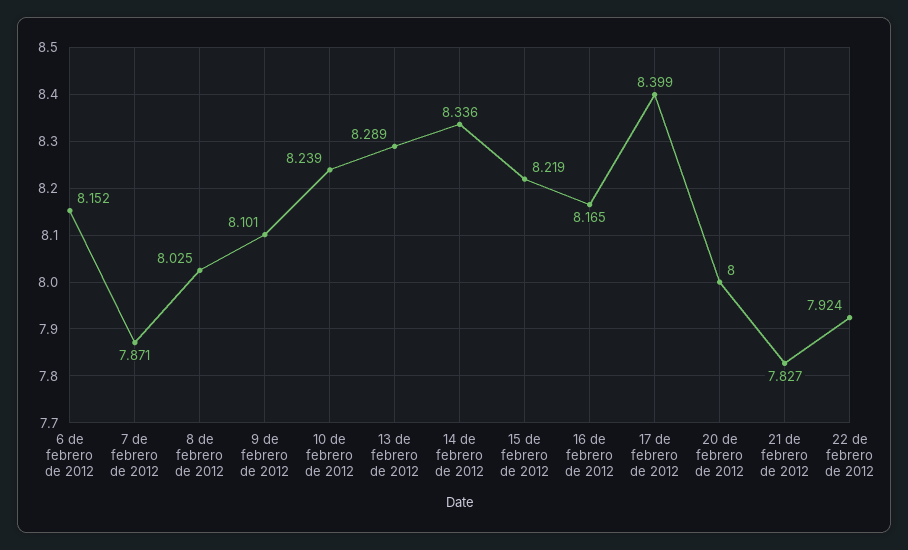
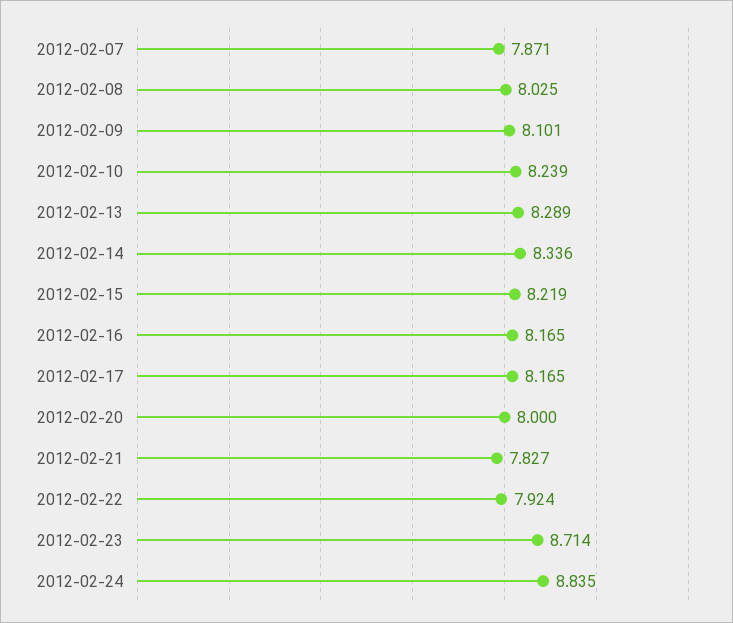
6 de febrero de 2012: 8.152 -> none
17 de febrero de 2012: 8.399 -> 8.165
2012-02-23: none -> 8.714
2012-02-24: none -> 8.835

